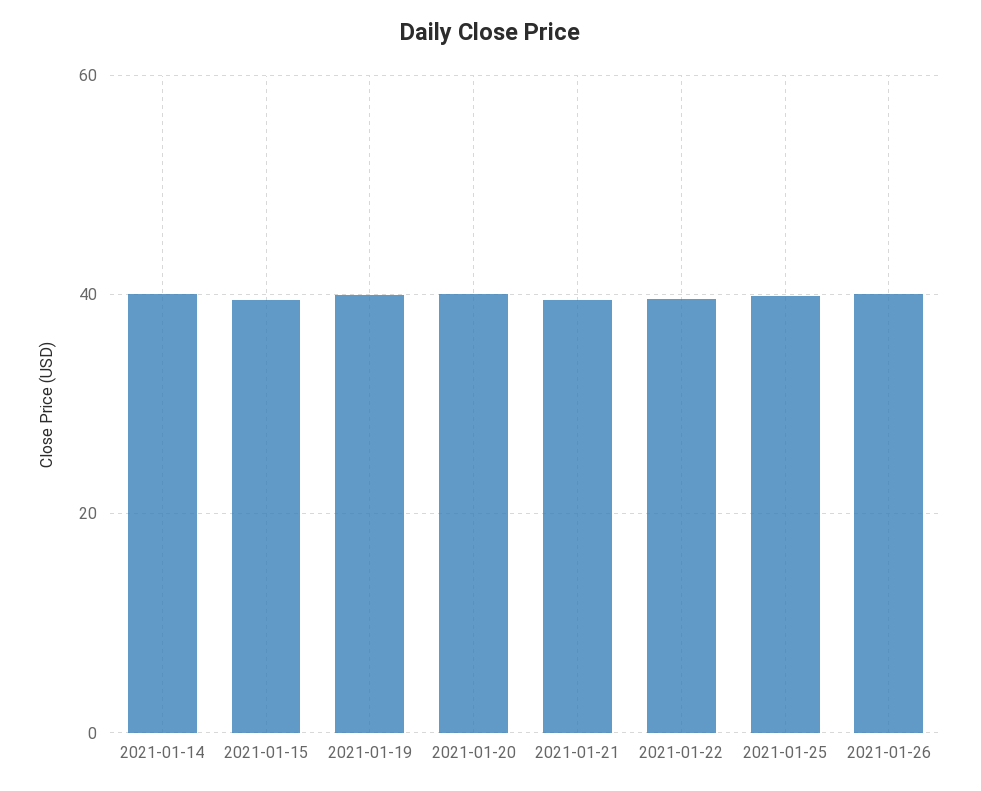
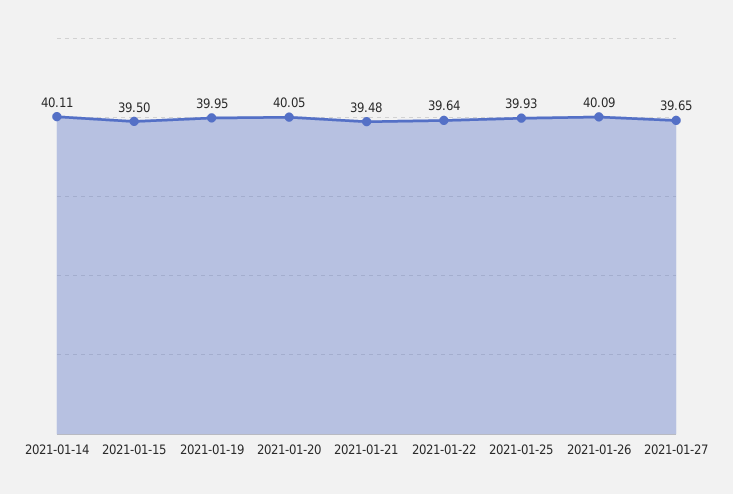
2021-01-27: none -> 39.65

